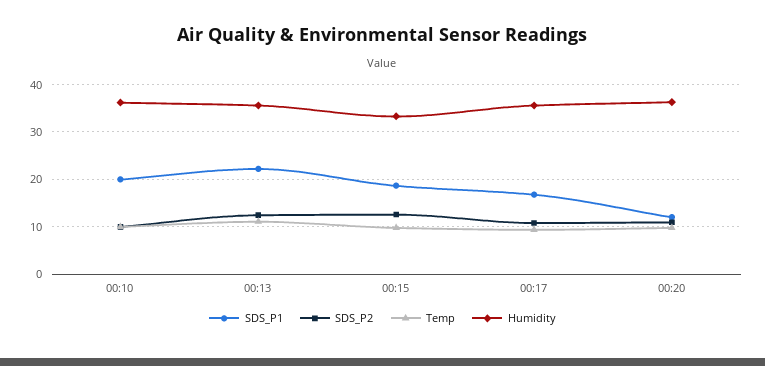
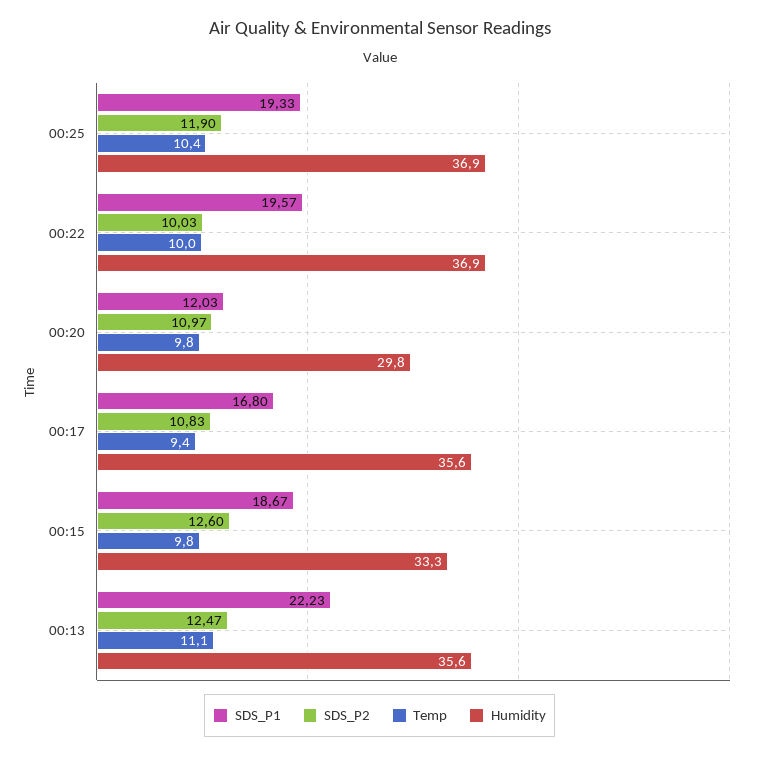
SDS_P1, 00:10: 20 -> none
SDS_P2, 00:10: 10 -> none
Temp, 00:10: 10 -> none
Humidity, 00:10: 36 -> none
Humidity, 00:20: 36 -> 29.8
SDS_P1, 00:25: none -> 19.33
SDS_P2, 00:25: none -> 11.9
Temp, 00:25: none -> 10.4
Humidity, 00:25: none -> 36.9
SDS_P1, 00:22: none -> 19.57
SDS_P2, 00:22: none -> 10.03
Temp, 00:22: none -> 10
Humidity, 00:22: none -> 36.9

